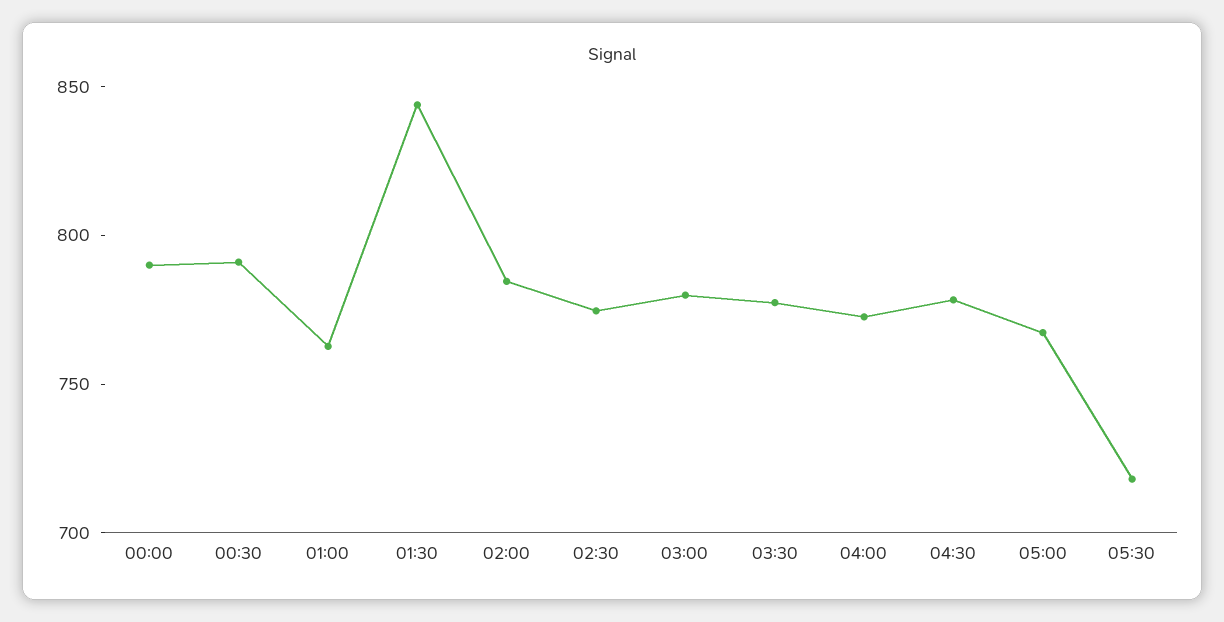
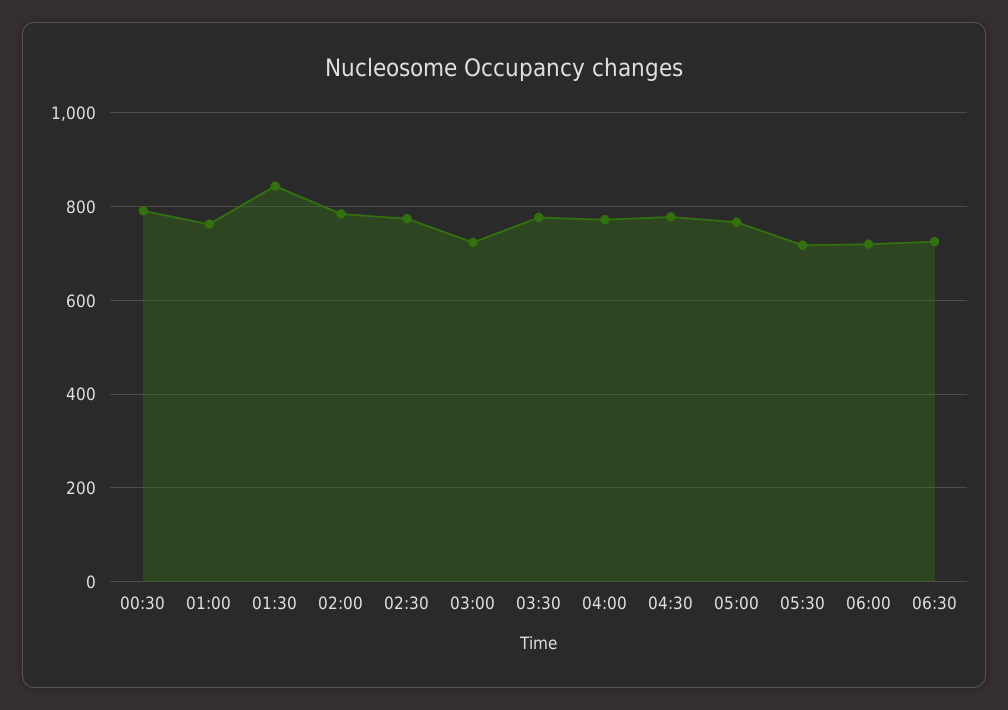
00:00: 790 -> none
03:00: 780 -> 720
06:00: none -> 720
06:30: none -> 720

